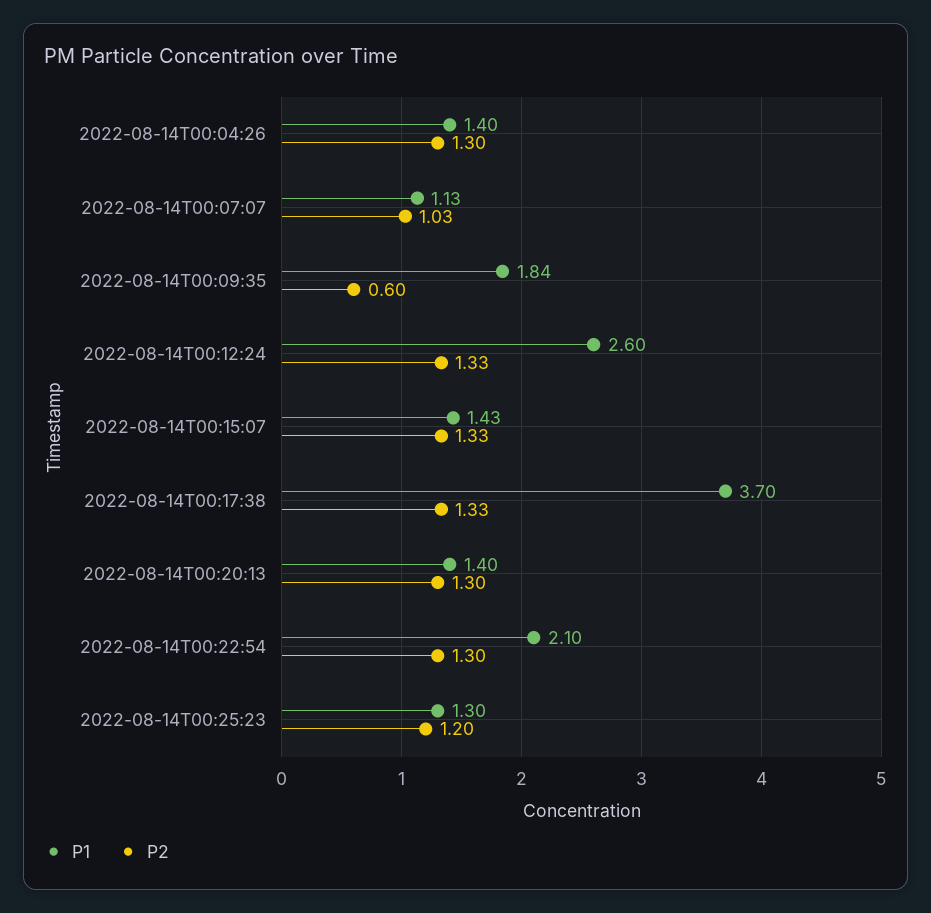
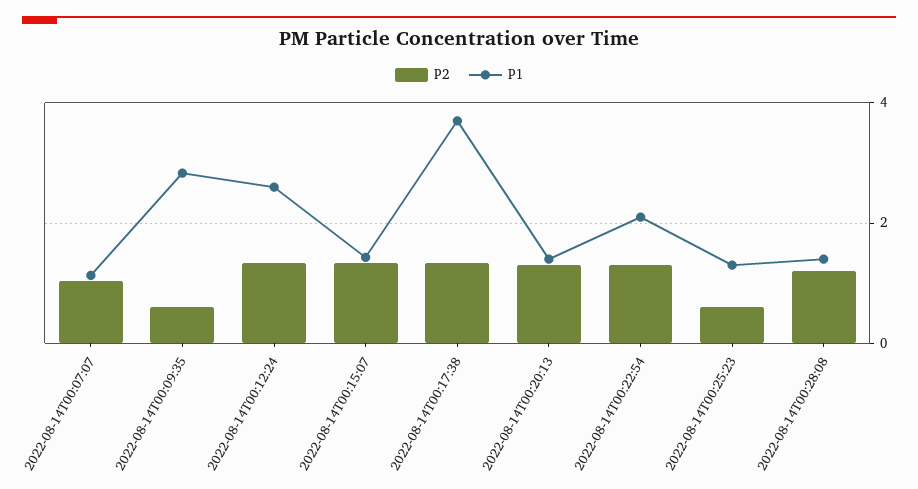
P1, 2022-08-14T00:04:26: 1.4 -> none
P2, 2022-08-14T00:04:26: 1.3 -> none
P1, 2022-08-14T00:09:35: 1.84 -> 2.8
P2, 2022-08-14T00:25:23: 1.2 -> 0.6
P2, 2022-08-14T00:28:08: none -> 1.2
P1, 2022-08-14T00:28:08: none -> 1.4

